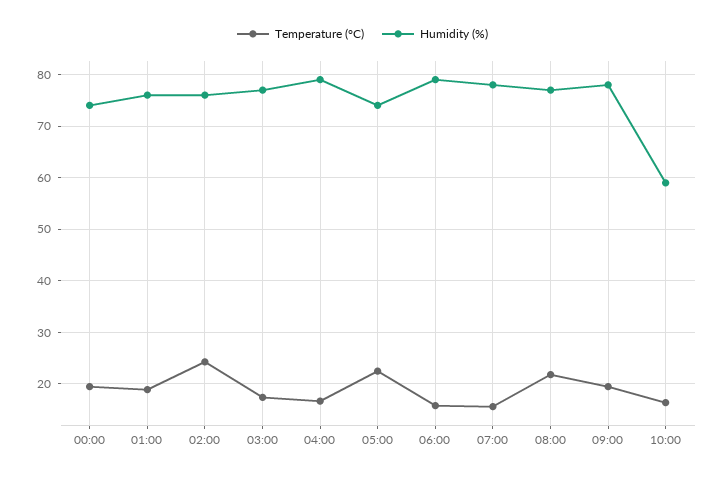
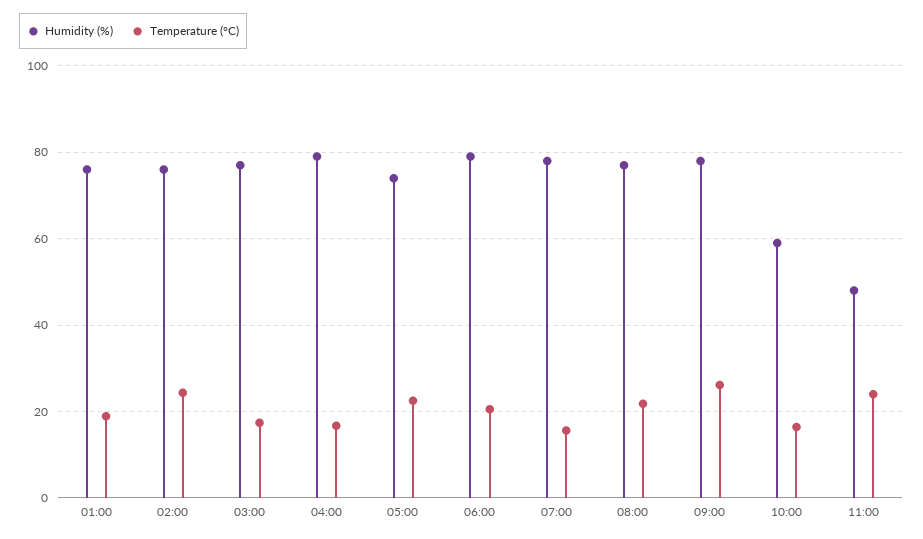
Temperature (°C), 00:00: 20 -> none
Humidity (%), 00:00: 74 -> none
Temperature (°C), 06:00: 16 -> 20
Temperature (°C), 09:00: 20 -> 26
Humidity (%), 11:00: none -> 48
Temperature (°C), 11:00: none -> 24

